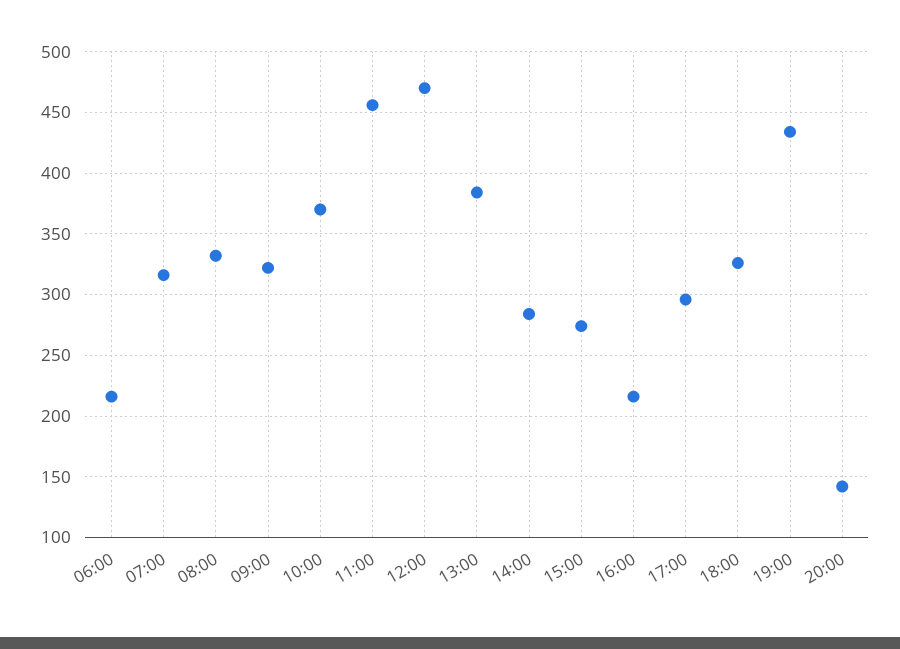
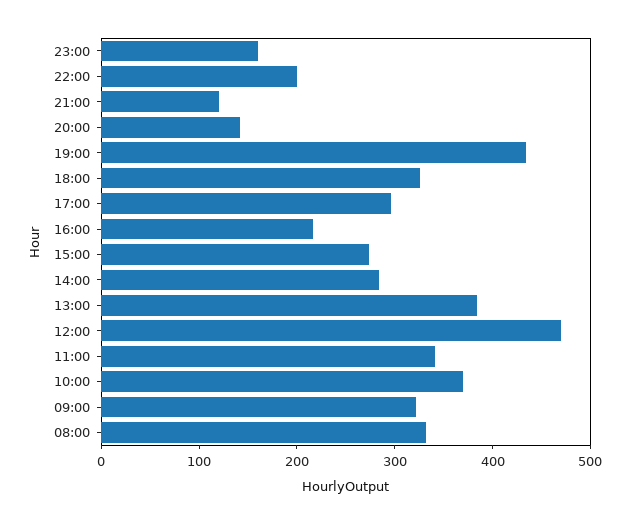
06:00: 215 -> none
07:00: 315 -> none
11:00: 455 -> 340
23:00: none -> 160
22:00: none -> 200
21:00: none -> 120

